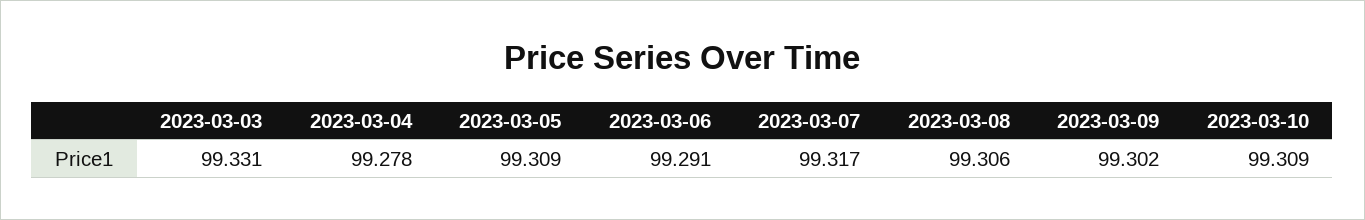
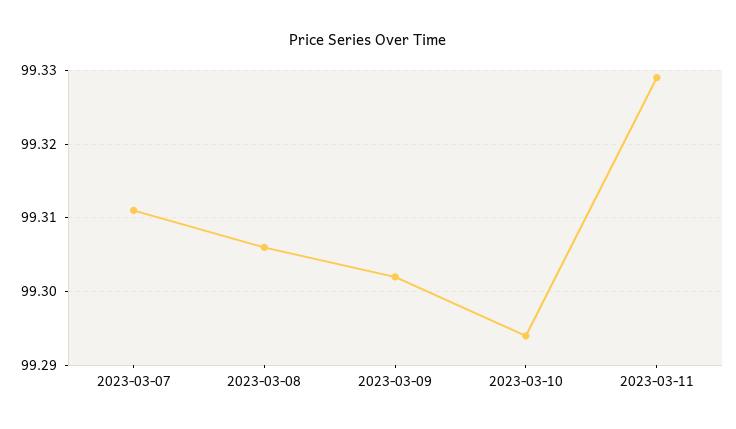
2023-03-03: 99.331 -> none
2023-03-04: 99.278 -> none
2023-03-05: 99.309 -> none
2023-03-06: 99.291 -> none
2023-03-07: 99.317 -> 99.311
2023-03-10: 99.309 -> 99.294
2023-03-11: none -> 99.329

